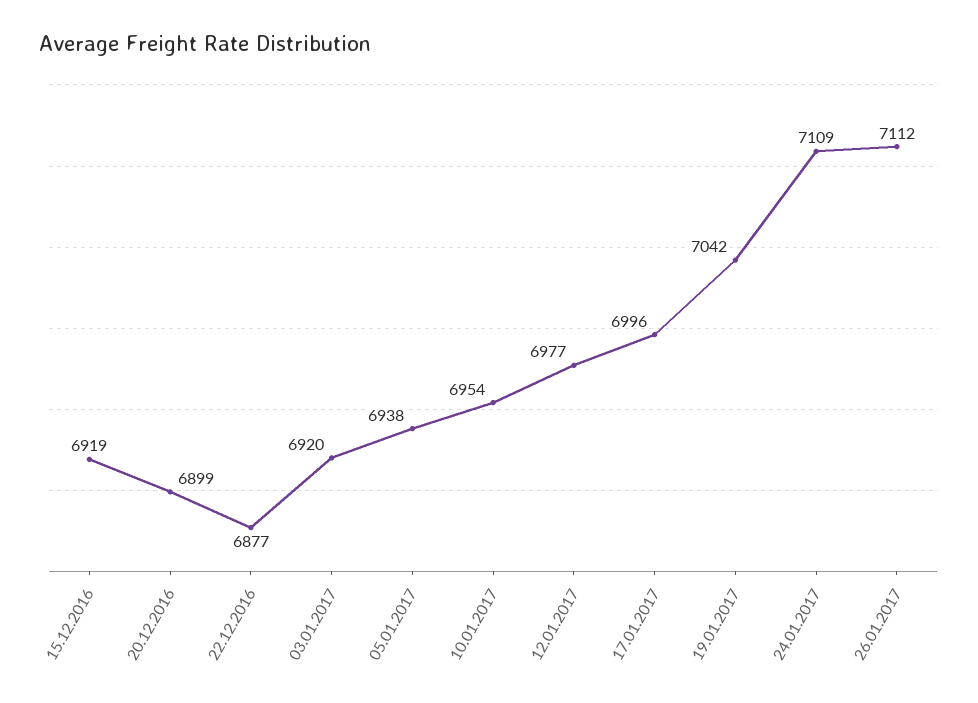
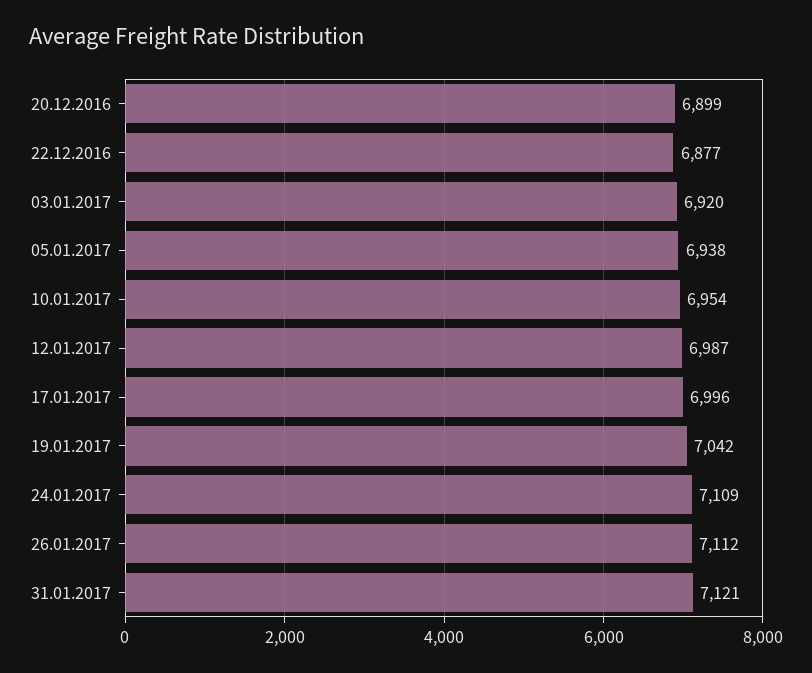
15.12.2016: 6919 -> none
12.01.2017: 6977 -> 6987
31.01.2017: none -> 7121

